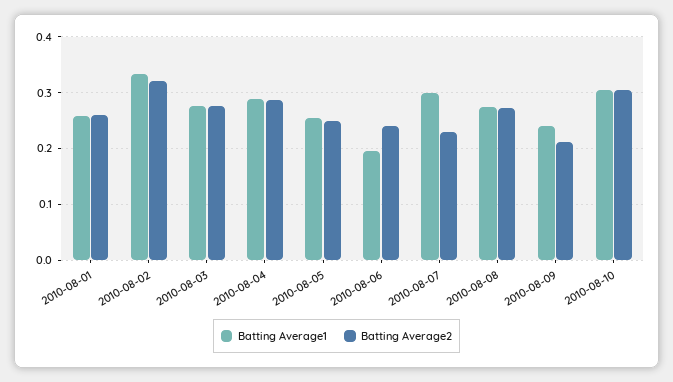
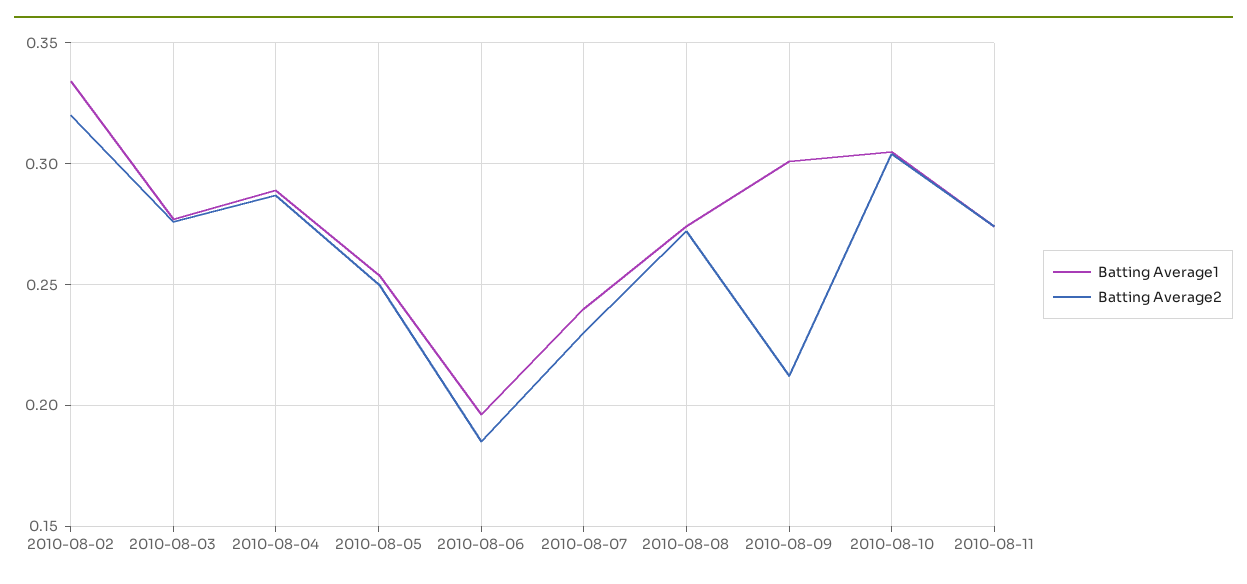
Batting Average1, 2010-08-01: 0.26 -> none
Batting Average2, 2010-08-01: 0.26 -> none
Batting Average2, 2010-08-06: 0.24 -> 0.185
Batting Average1, 2010-08-07: 0.3 -> 0.24
Batting Average1, 2010-08-09: 0.24 -> 0.3
Batting Average1, 2010-08-11: none -> 0.275
Batting Average2, 2010-08-11: none -> 0.275

